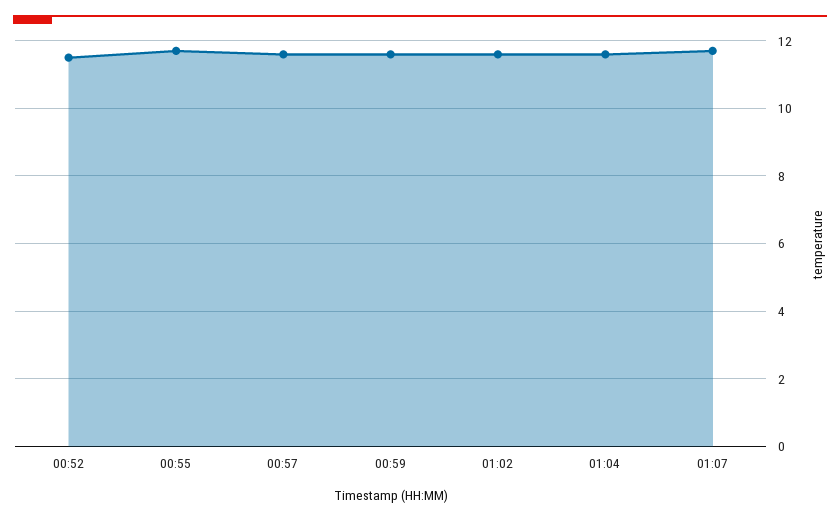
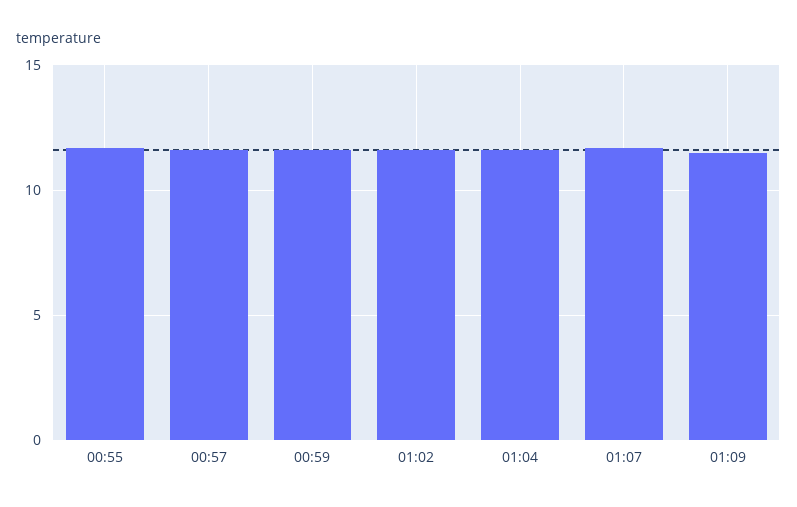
00:52: 11.5 -> none
01:09: none -> 11.5

